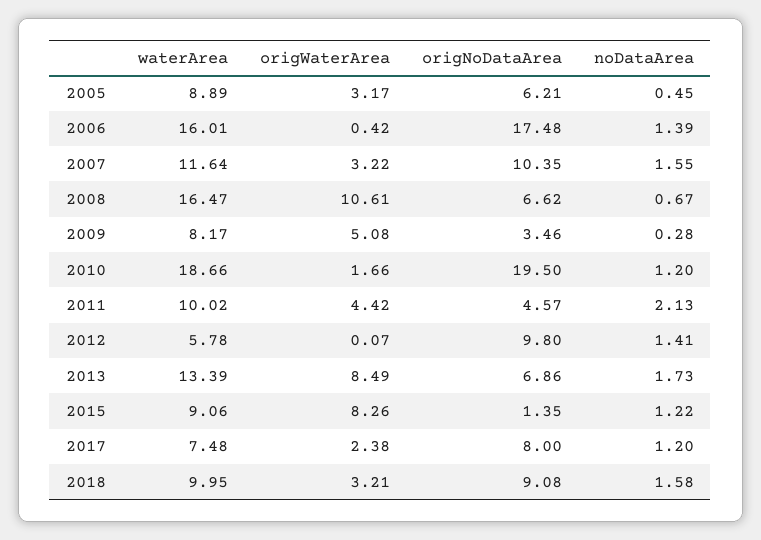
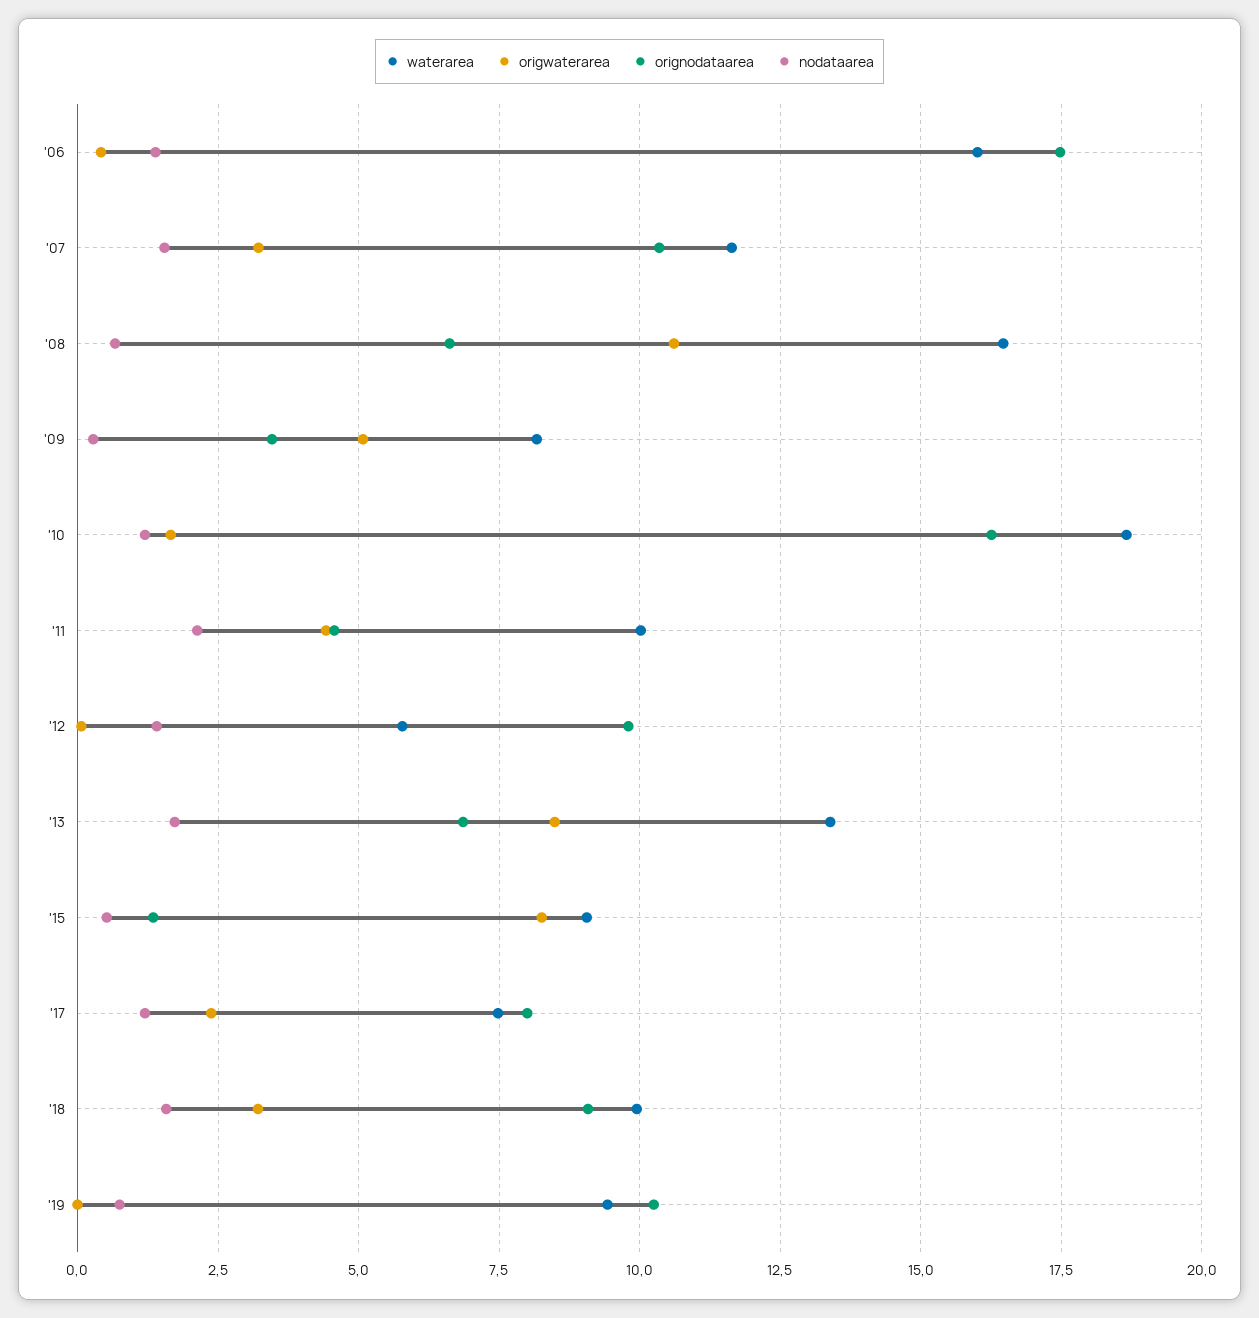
waterArea, 2005: 8.89 -> none
origWaterArea, 2005: 3.17 -> none
origNoDataArea, 2005: 6.21 -> none
noDataArea, 2005: 0.45 -> none
origNoDataArea, 2010: 19.5 -> 16.25
noDataArea, 2015: 1.22 -> 0.5
waterArea, '19: none -> 9.5
origWaterArea, '19: none -> 0
origNoDataArea, '19: none -> 10.25
noDataArea, '19: none -> 0.75

